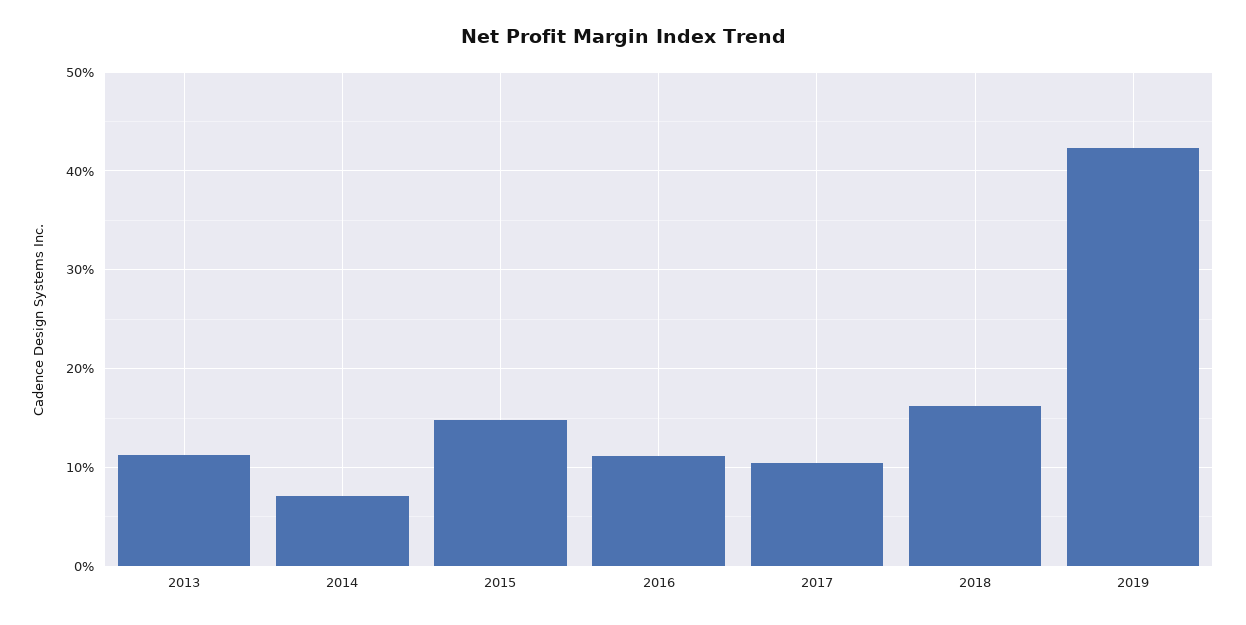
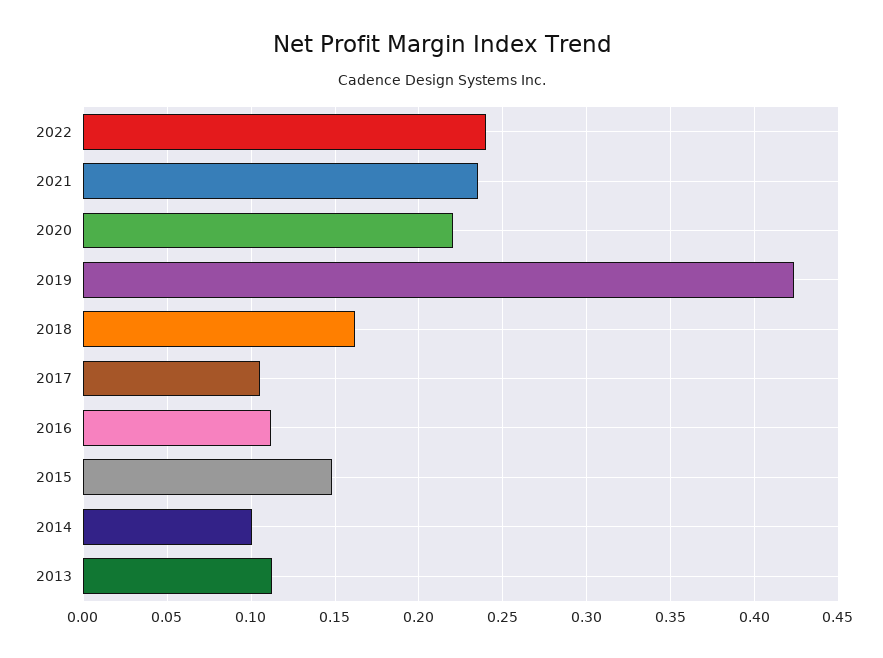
2014: 0.07 -> 0.1
2022: none -> 0.24
2021: none -> 0.235
2020: none -> 0.22

